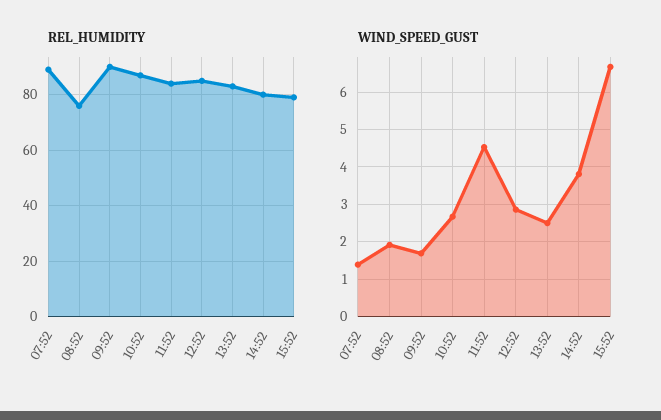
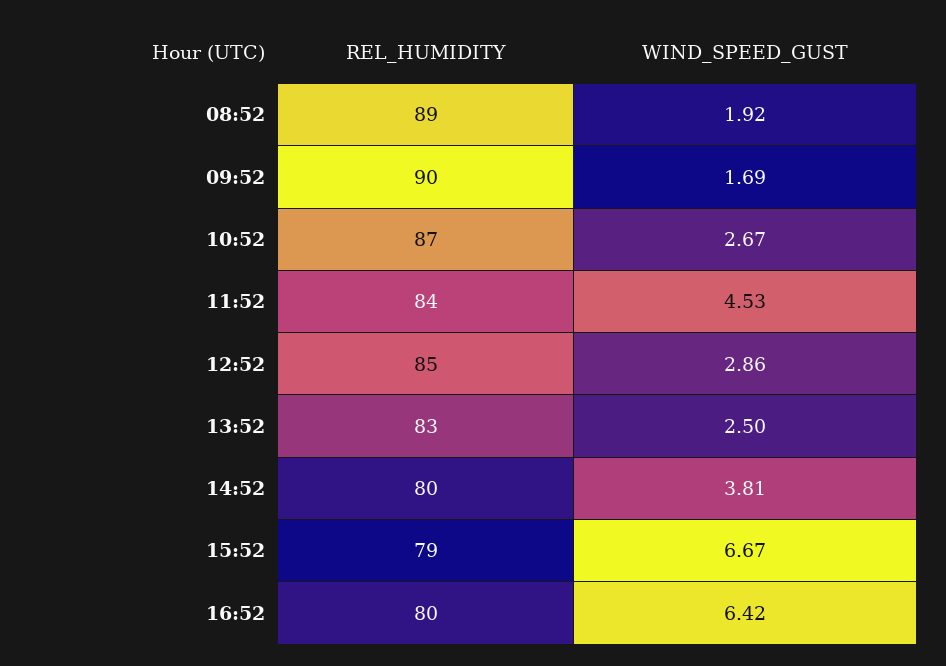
REL_HUMIDITY, 07:52: 90 -> none
REL_HUMIDITY, 08:52: 75 -> 89
WIND_SPEED_GUST, 07:52: 1.4 -> none
REL_HUMIDITY, 16:52: none -> 80
WIND_SPEED_GUST, 16:52: none -> 6.42

